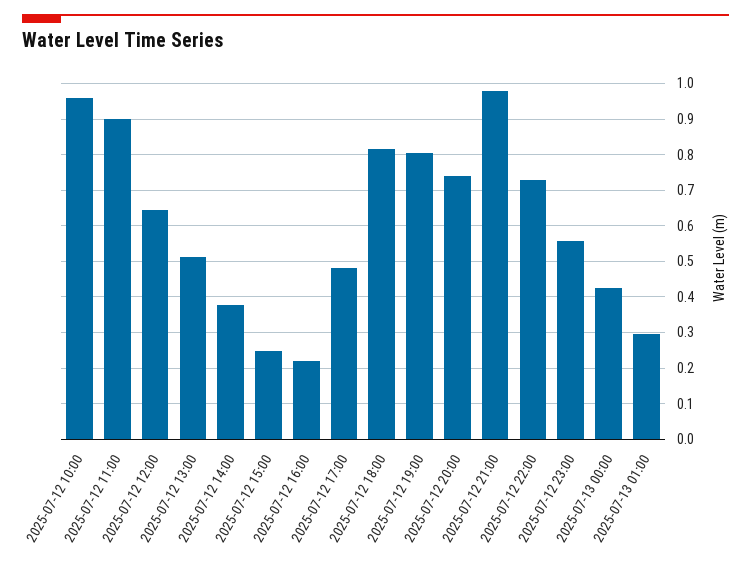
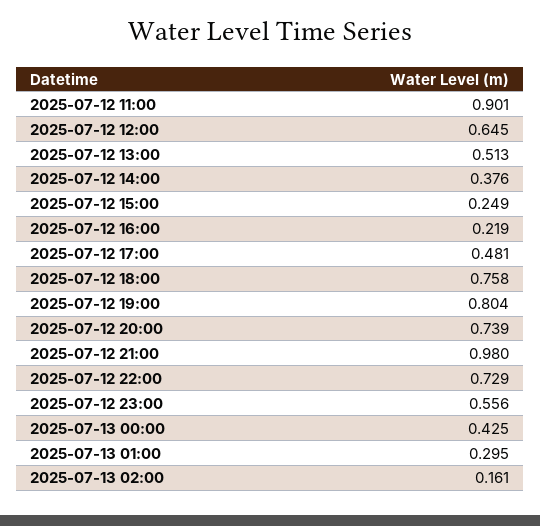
2025-07-12 10:00: 0.96 -> none
2025-07-12 18:00: 0.82 -> 0.758
2025-07-13 02:00: none -> 0.161

